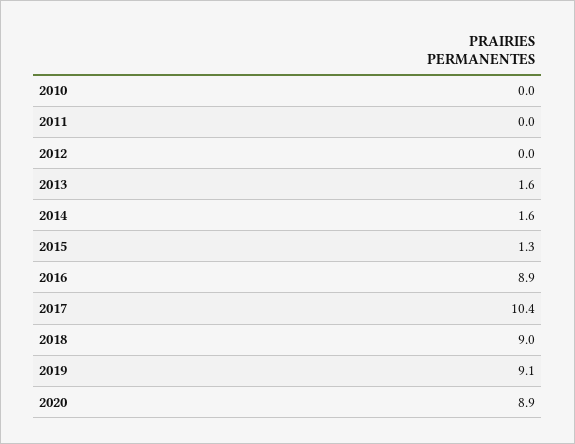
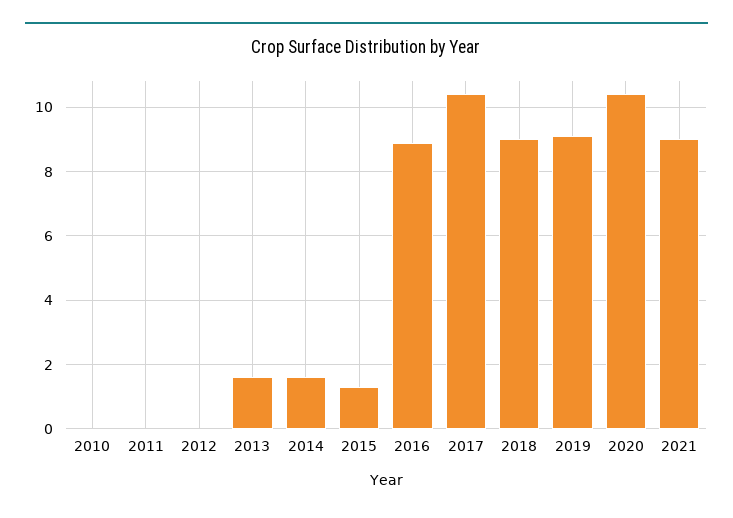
2020: 8.9 -> 10.5
2021: none -> 9

